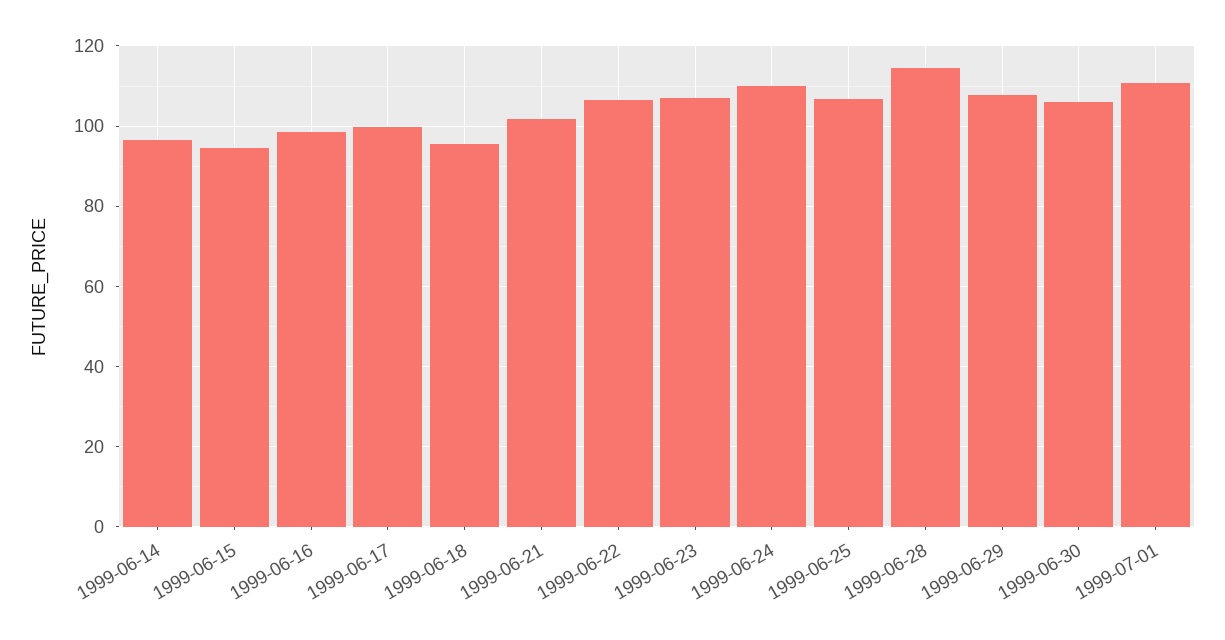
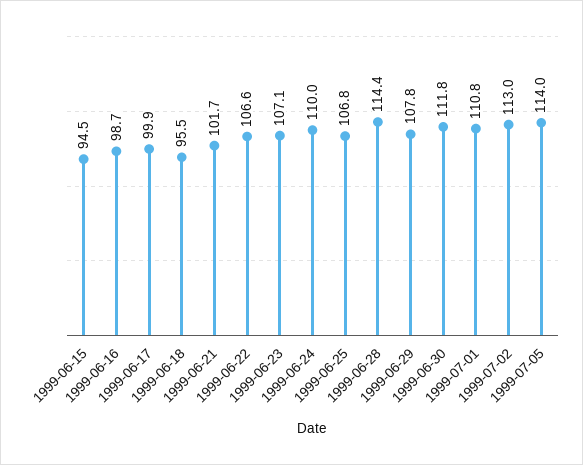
1999-06-14: 96 -> none
1999-06-30: 106 -> 111.8
1999-07-02: none -> 113
1999-07-05: none -> 114

